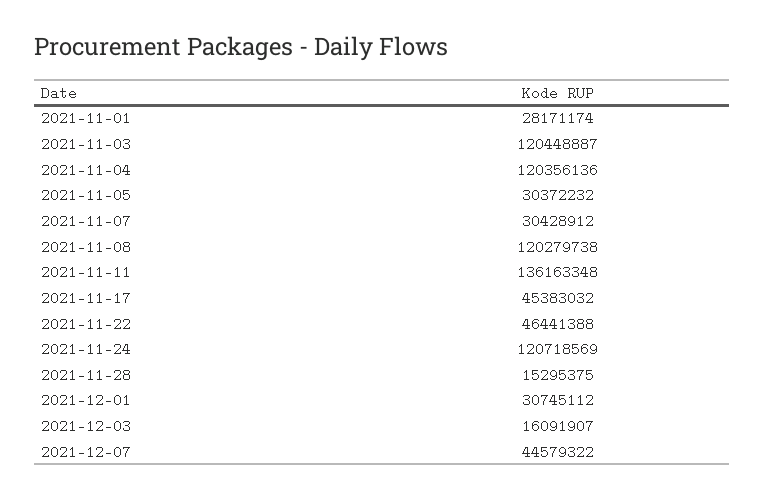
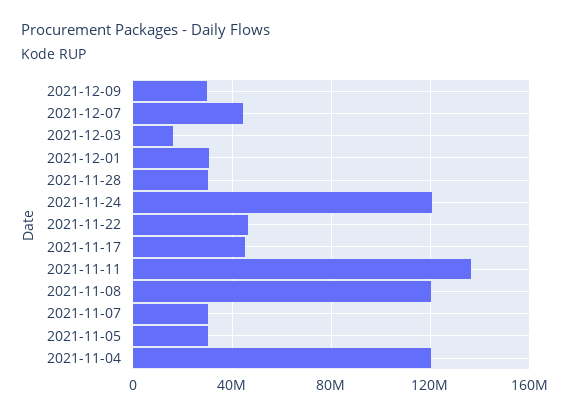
2021-11-01: 28171174 -> none
2021-11-03: 120448887 -> none
2021-11-28: 15295375 -> 30000000
2021-12-09: none -> 30000000

